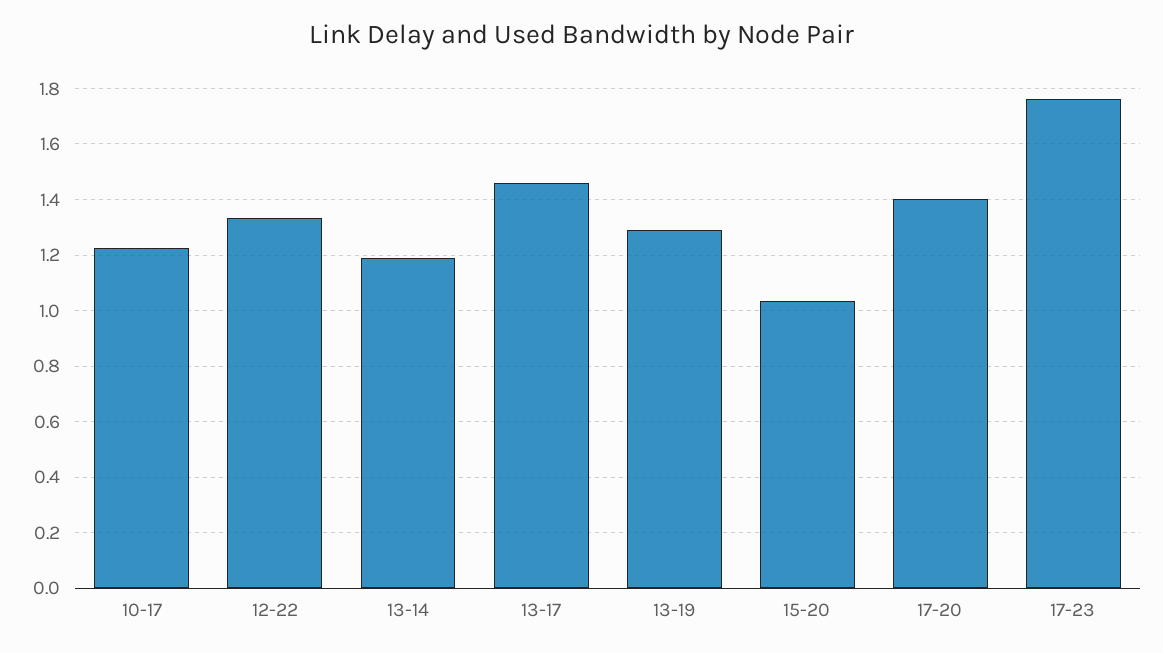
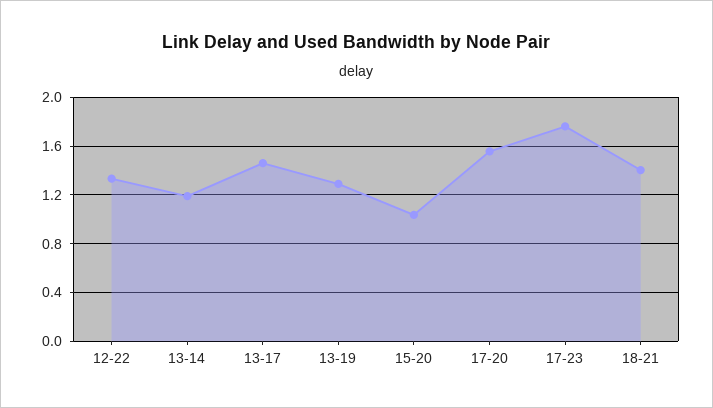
10-17: 1.225 -> none
17-20: 1.4 -> 1.55
18-21: none -> 1.4

